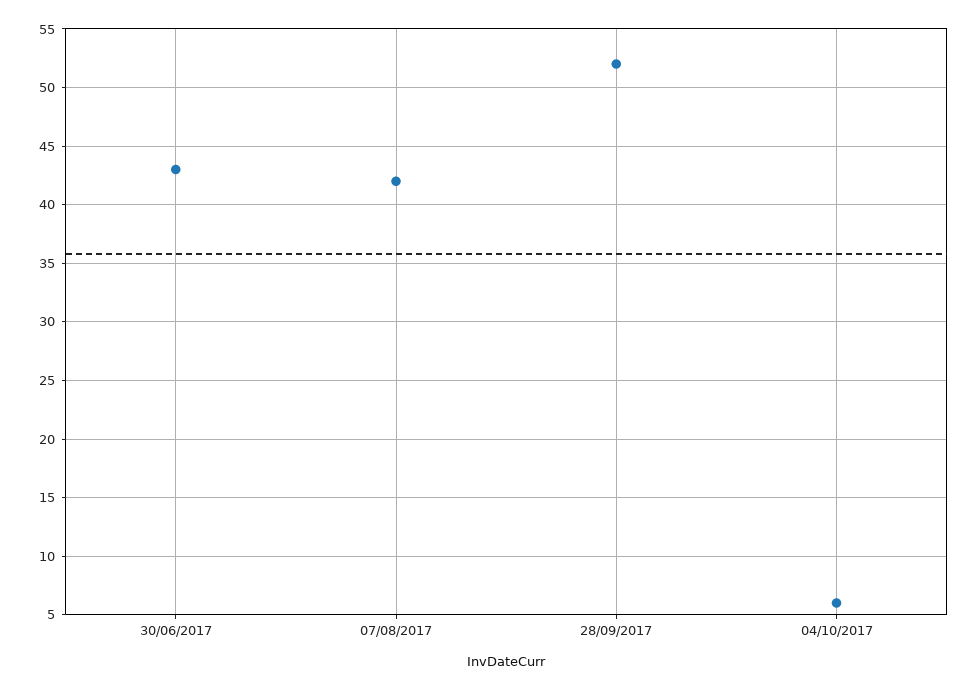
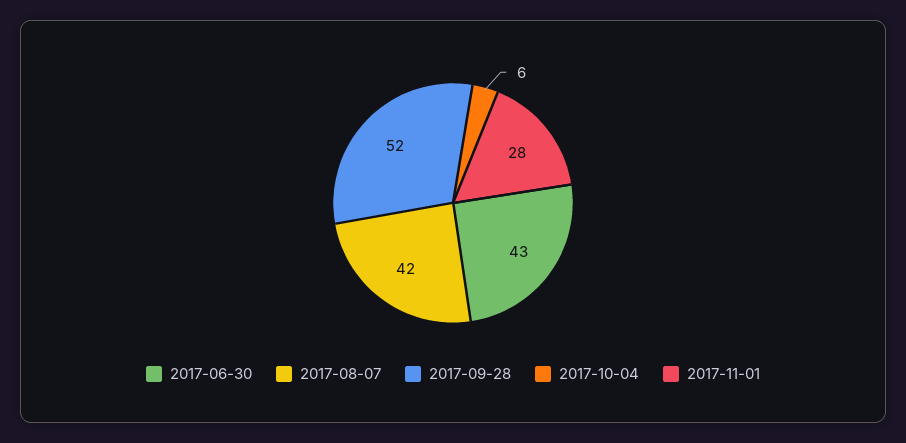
2017-11-01: none -> 28

